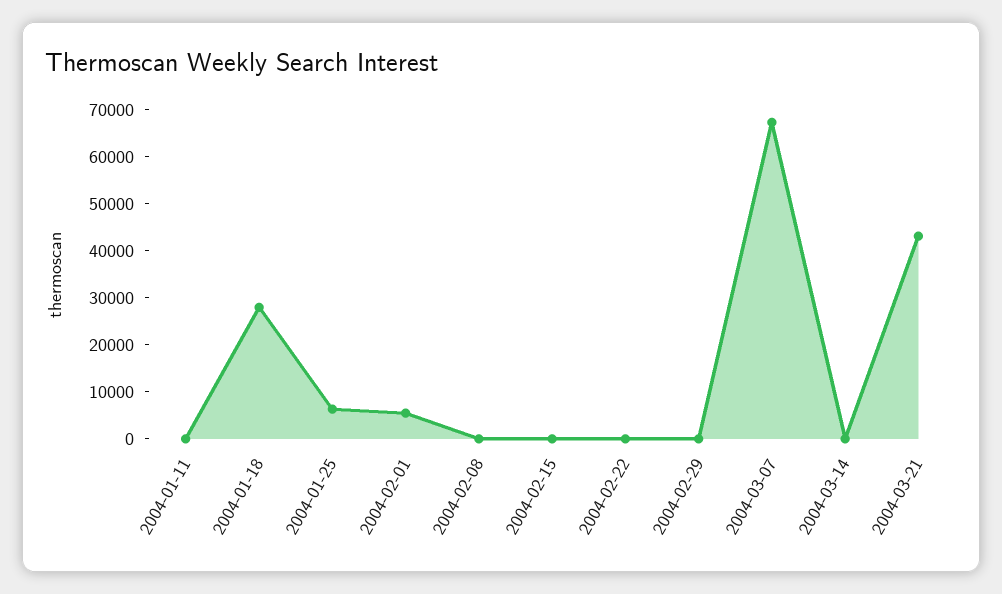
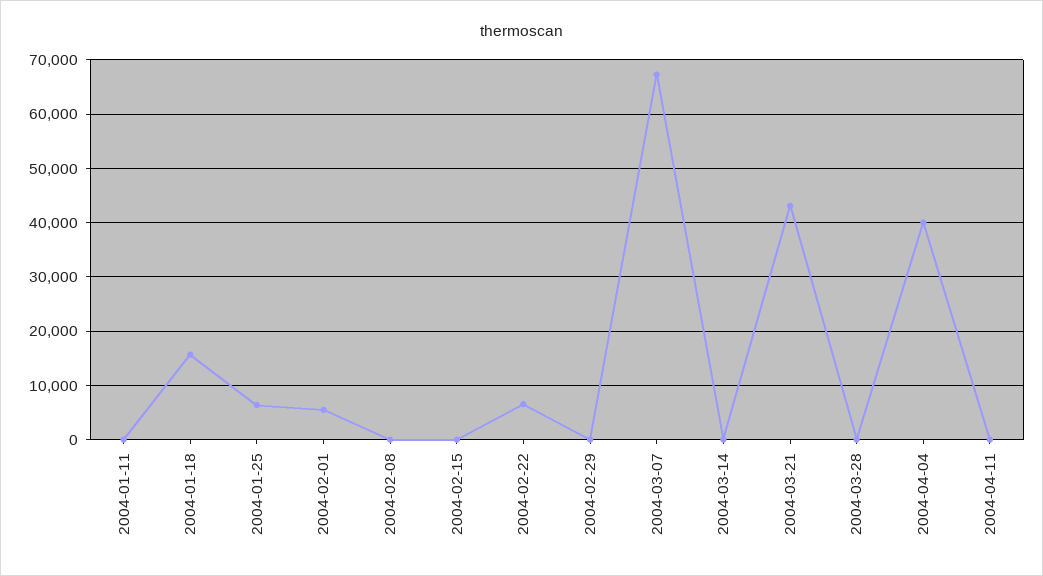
2004-01-18: 28000 -> 16000
2004-02-22: 0 -> 6000
2004-03-28: none -> 0
2004-04-04: none -> 40000
2004-04-11: none -> 0

